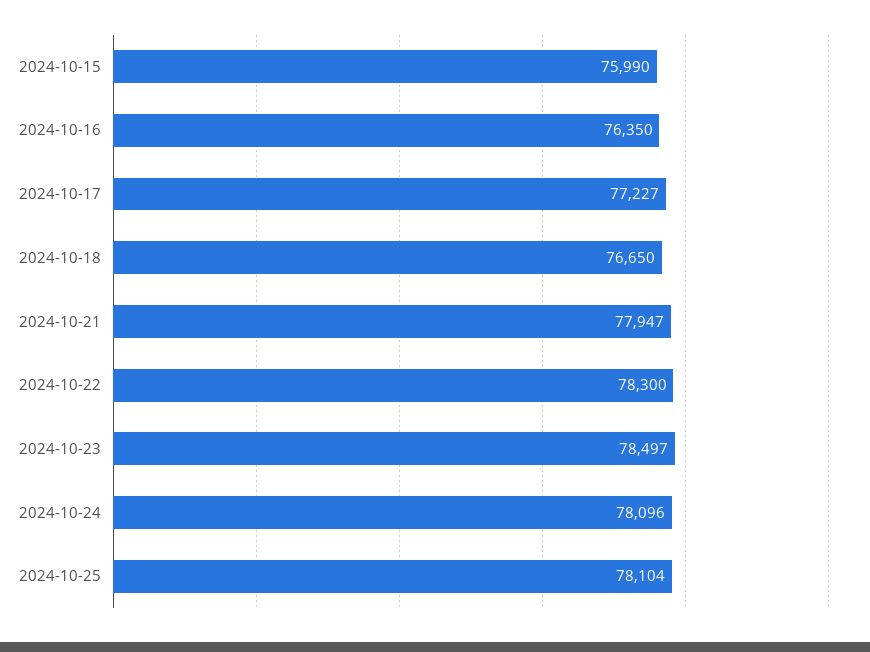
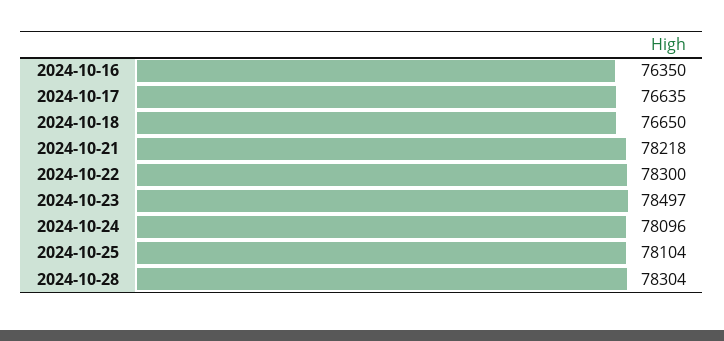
2024-10-15: 75990 -> none
2024-10-17: 77227 -> 76635
2024-10-21: 77947 -> 78218
2024-10-28: none -> 78304

